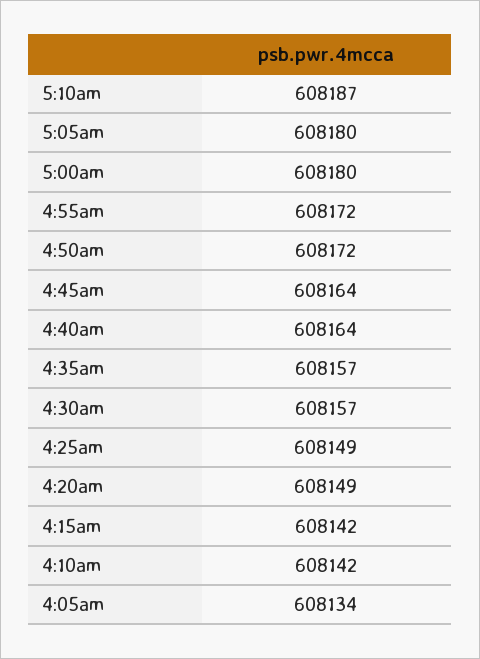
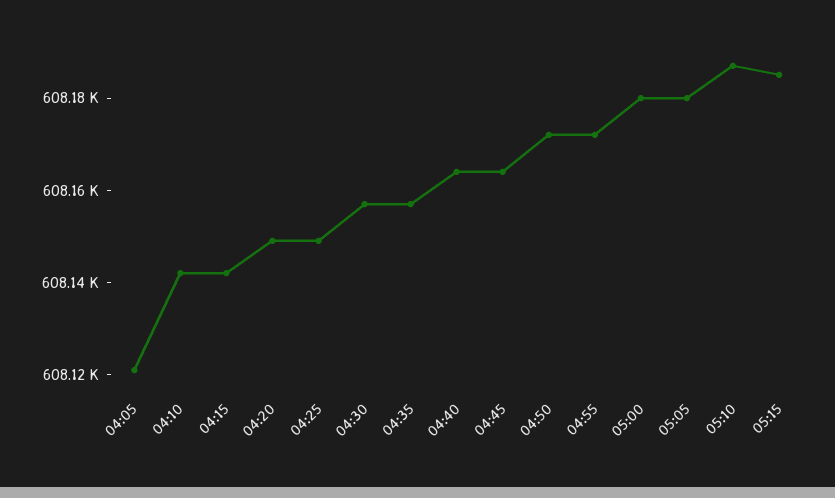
4:05am: 608134 -> 608120
05:15: none -> 608185

